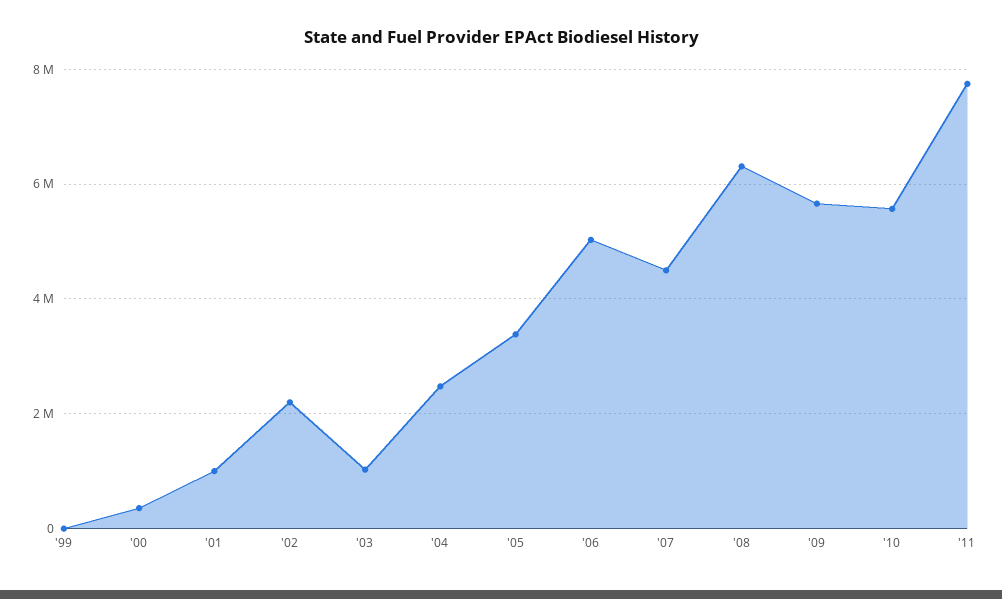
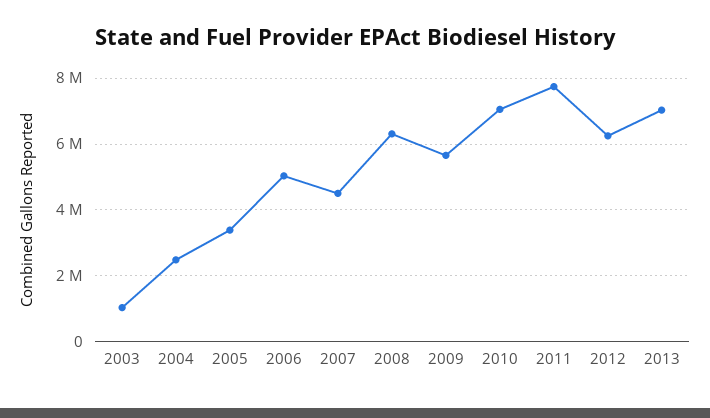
'99: 0 -> none
'00: 400000 -> none
'01: 1000000 -> none
'02: 2200000 -> none
'10: 5600000 -> 7000000
2012: none -> 6200000
2013: none -> 7000000

